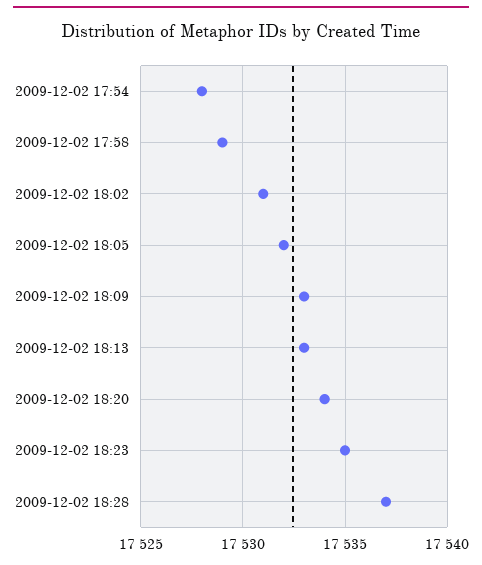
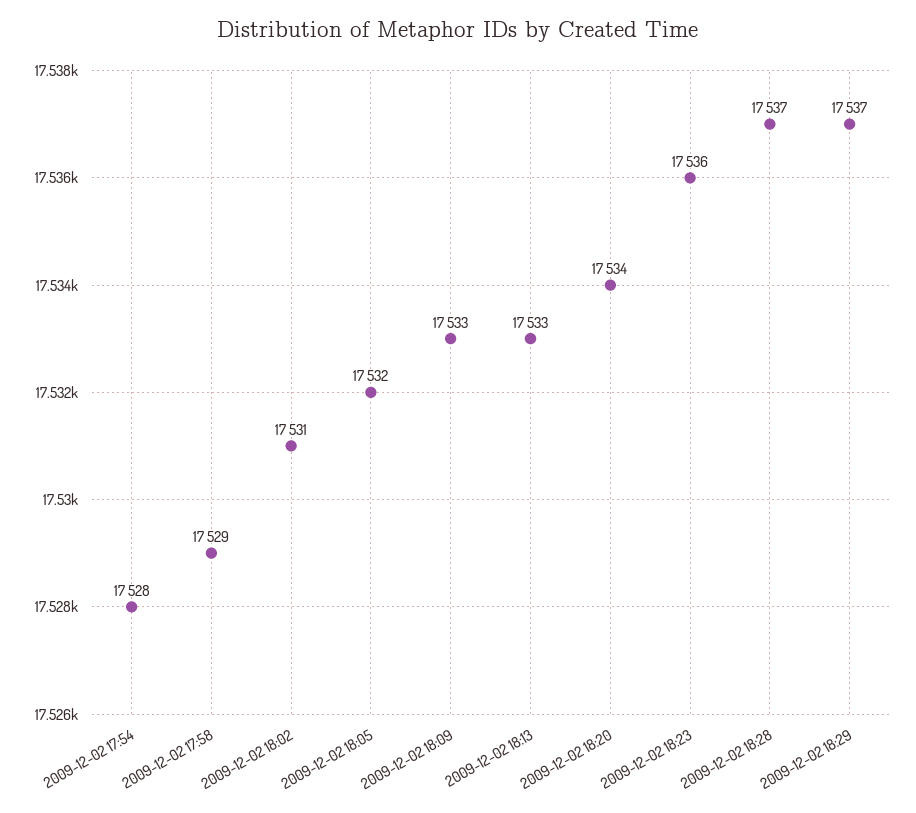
2009-12-02 18:23: 17535 -> 17536
2009-12-02 18:29: none -> 17537

